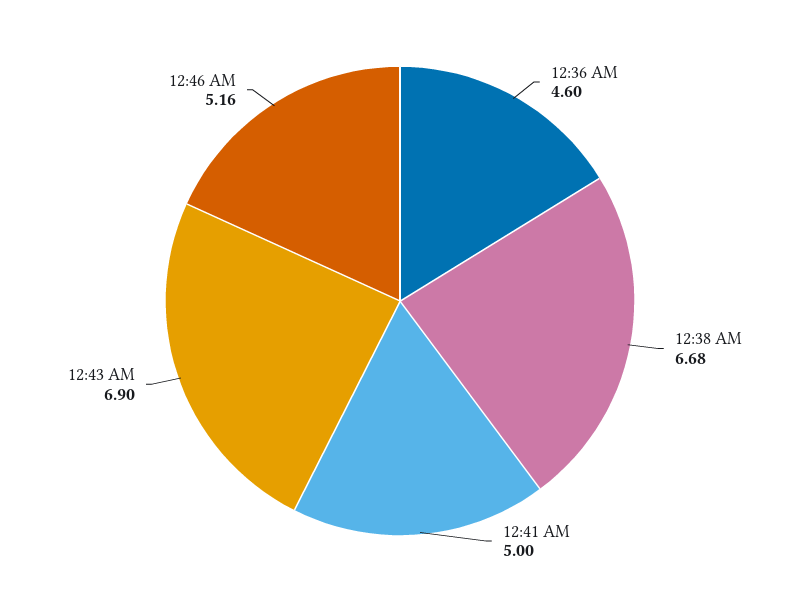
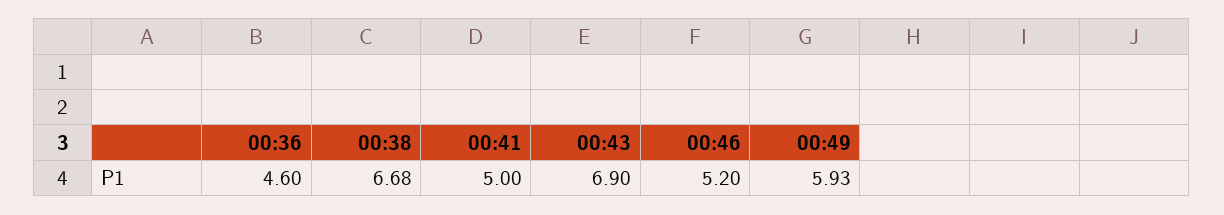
12:46 AM: 5.16 -> 5.2
00:49: none -> 5.93

